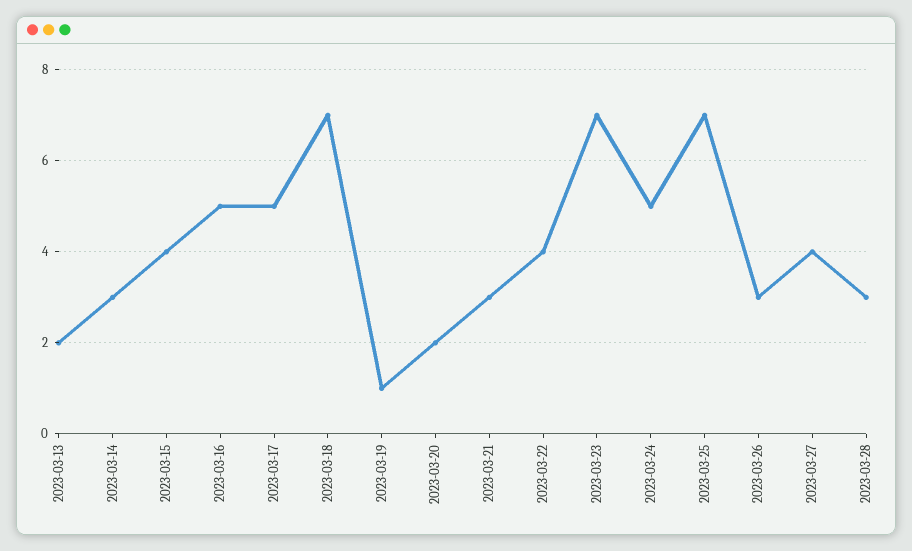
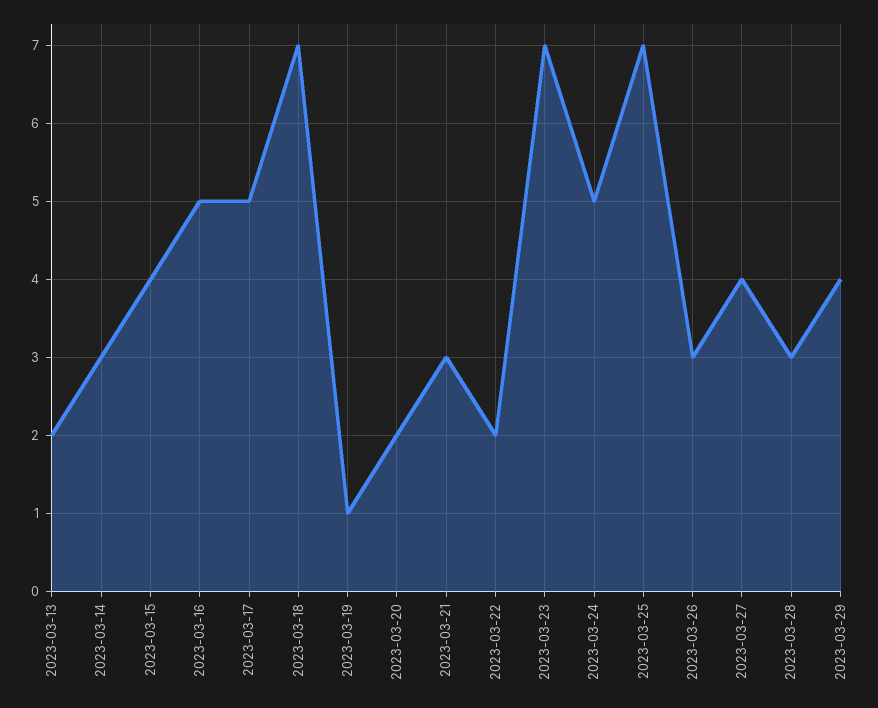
2023-03-22: 4 -> 2
2023-03-29: none -> 4

